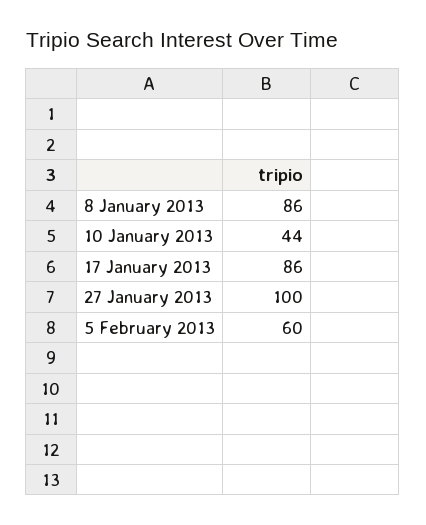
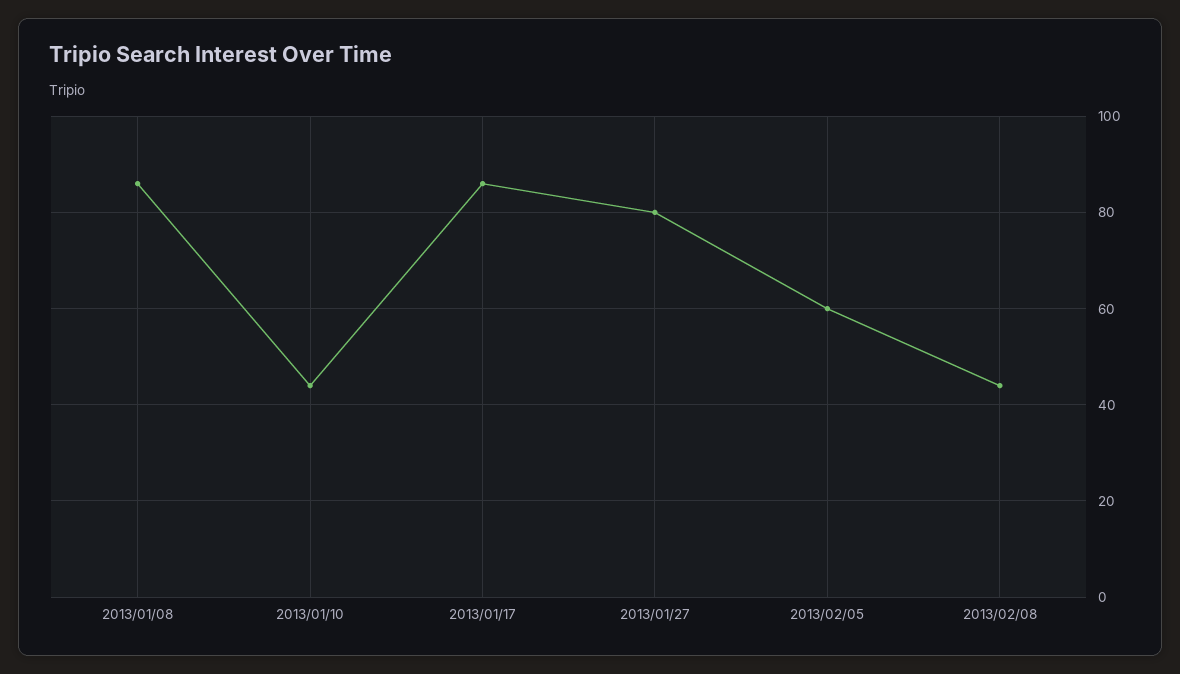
27 January 2013: 100 -> 80
2013/02/08: none -> 45

